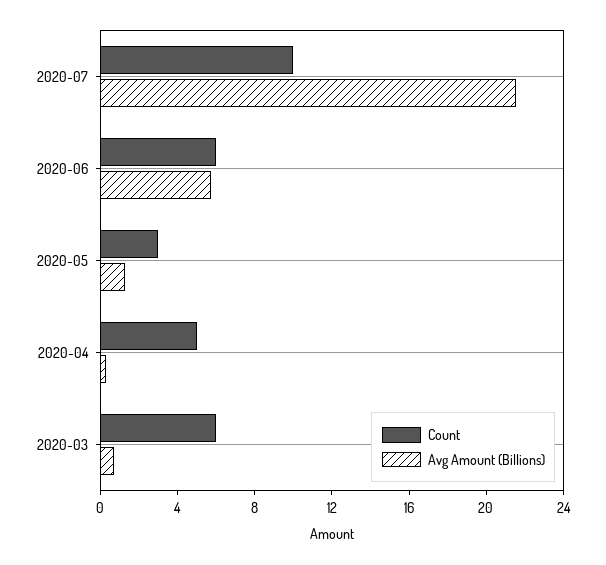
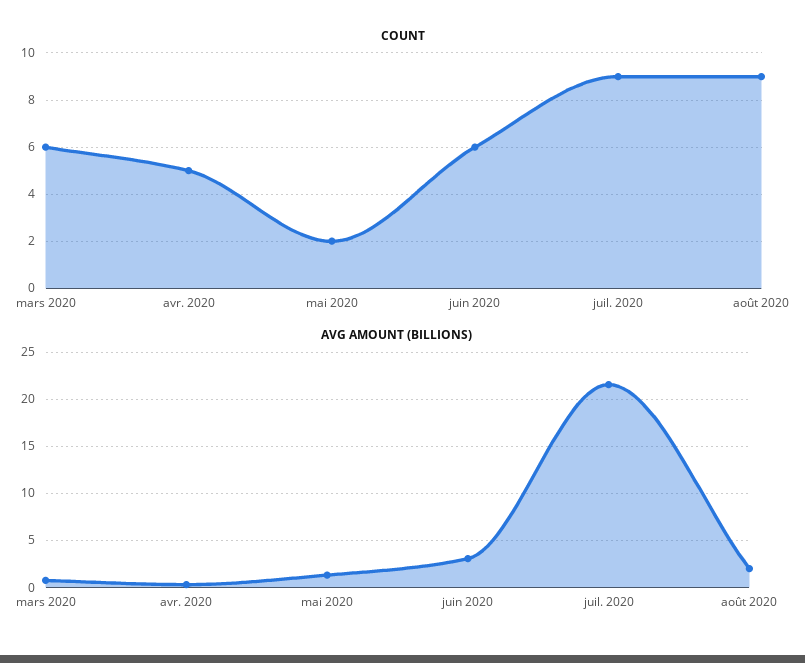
Count, 2020-07: 10 -> 9
Avg Amount (Billions), 2020-06: 6 -> 3
Count, 2020-05: 3 -> 2
Count, août 2020: none -> 9
Avg Amount (Billions), août 2020: none -> 2

